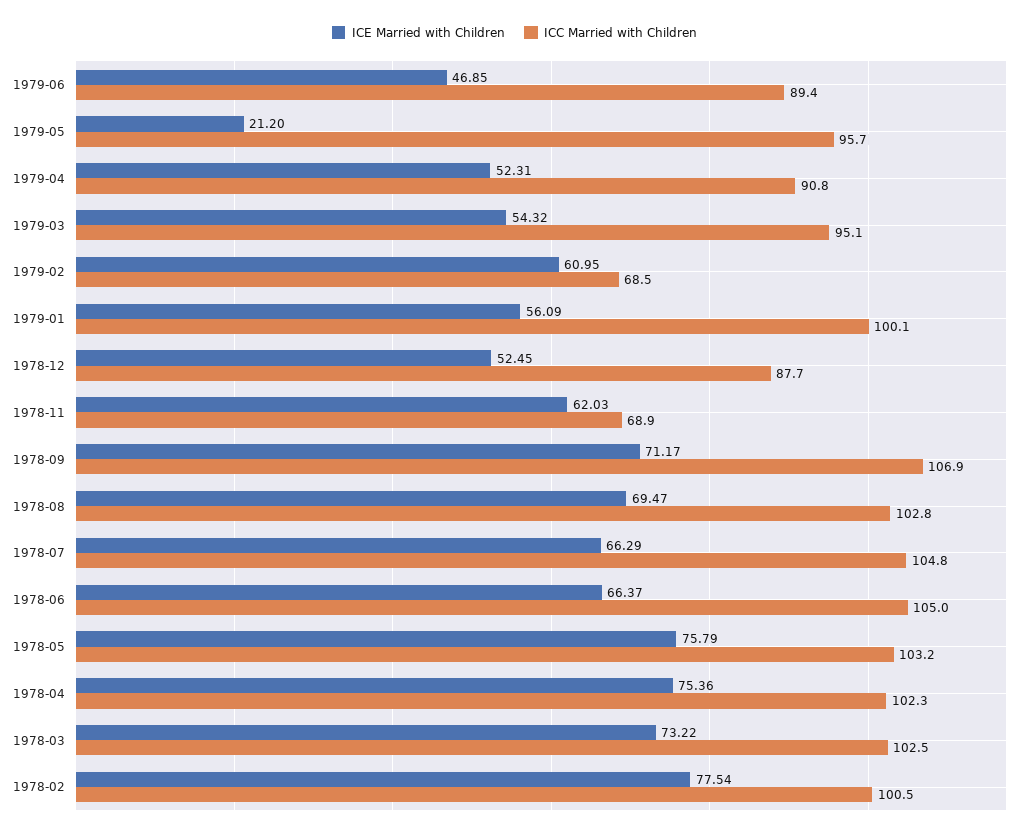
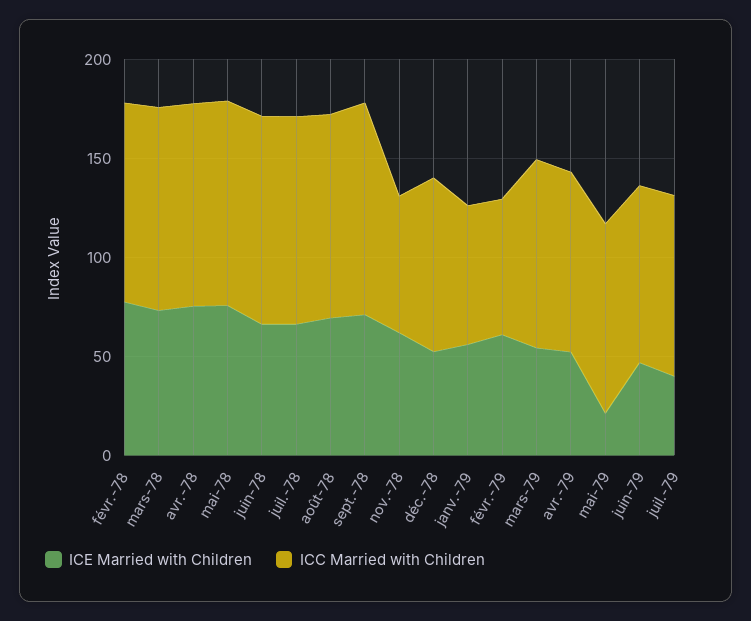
ICC Married with Children, 1979-01: 100.1 -> 70
ICE Married with Children, juil.-79: none -> 40
ICC Married with Children, juil.-79: none -> 90

